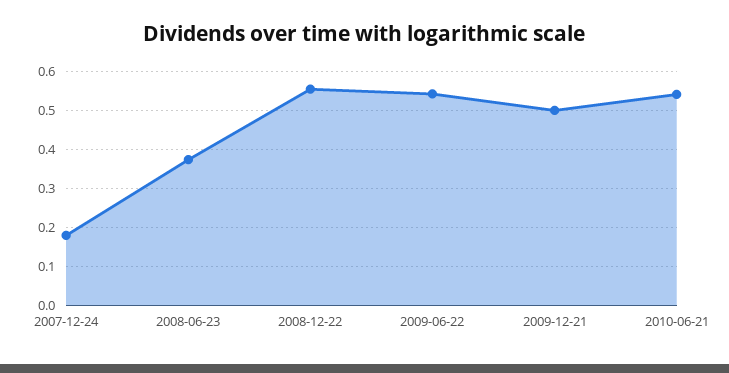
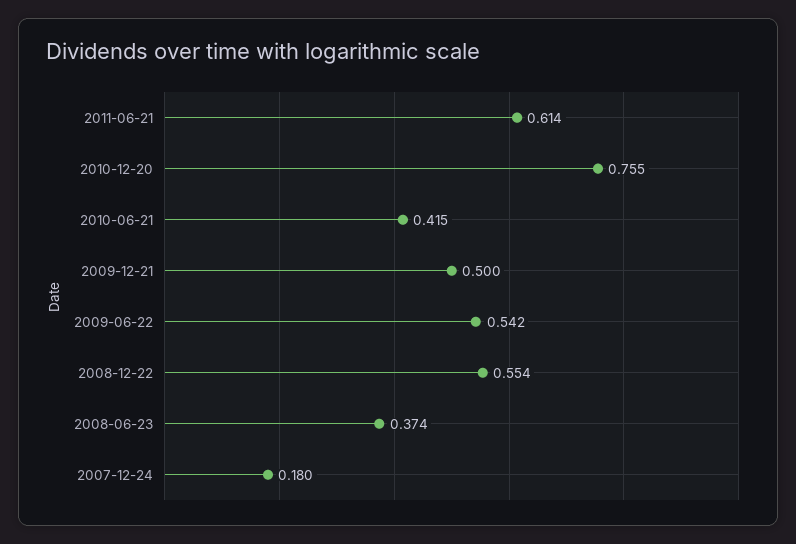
2010-06-21: 0.54 -> 0.415
2011-06-21: none -> 0.614
2010-12-20: none -> 0.755

